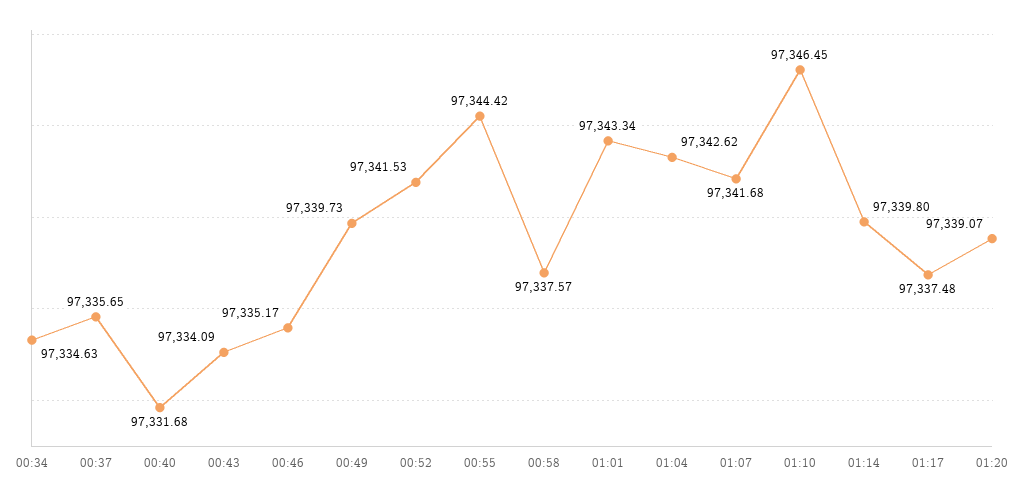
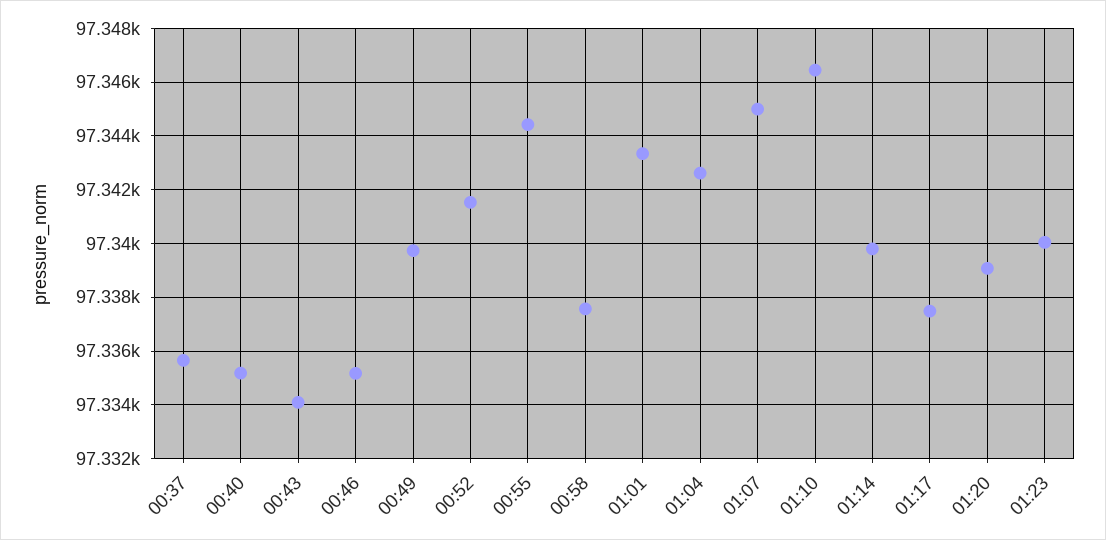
00:34: 97334.63 -> none
00:40: 97331.68 -> 97335.25
01:07: 97341.68 -> 97345
01:23: none -> 97340

